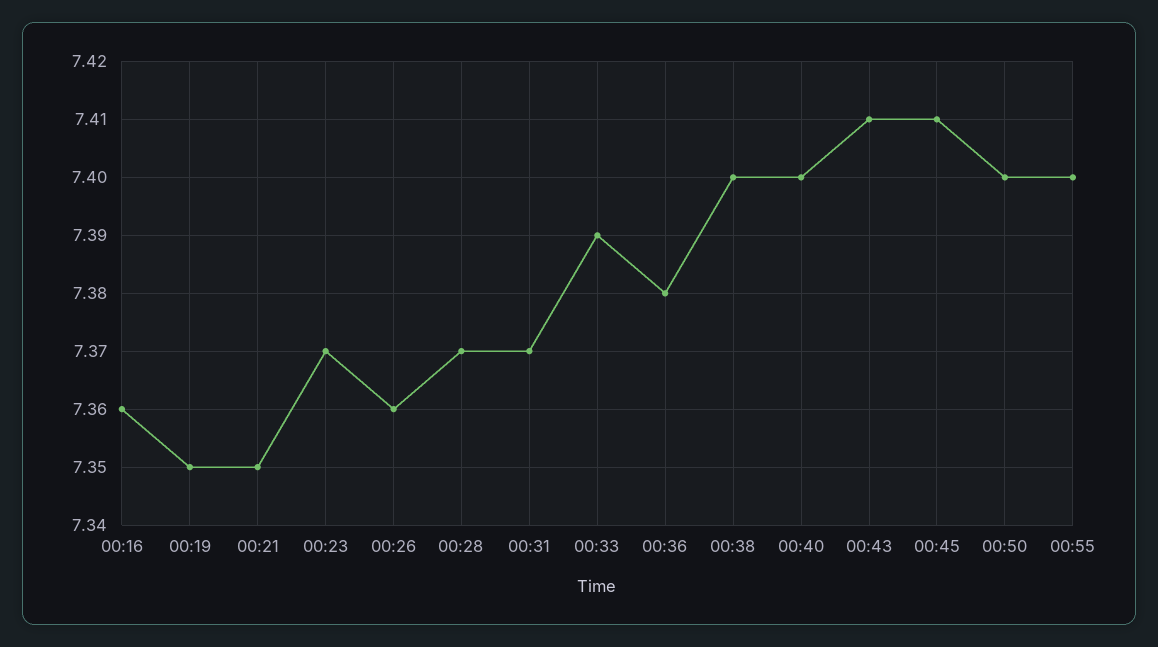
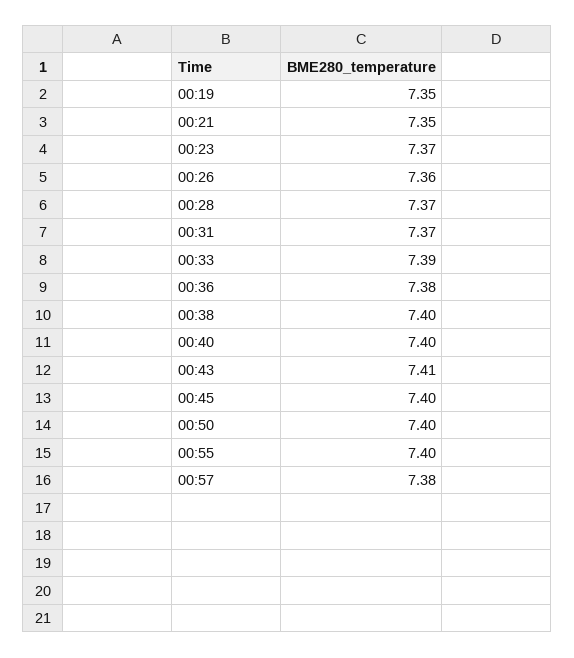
00:16: 7.36 -> none
00:45: 7.41 -> 7.4
00:57: none -> 7.38

